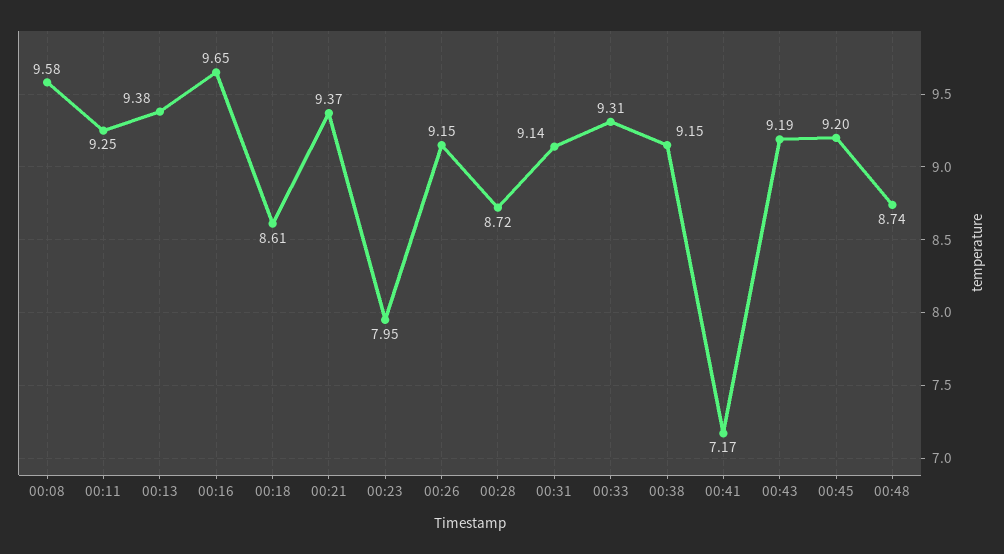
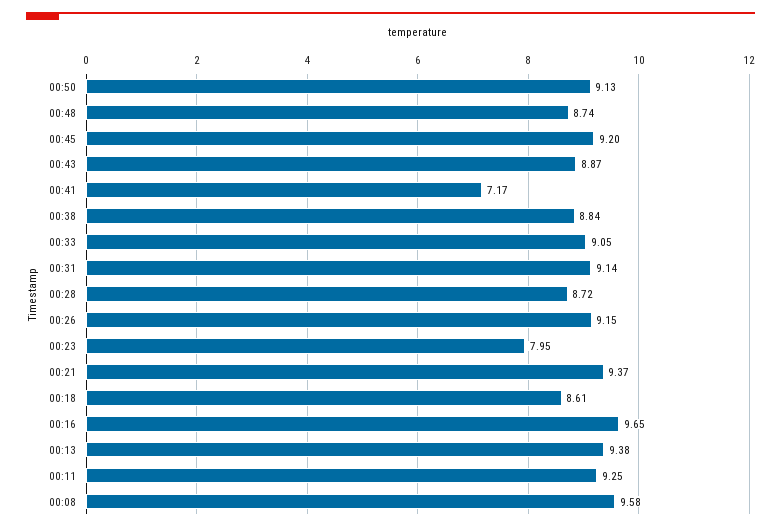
00:33: 9.31 -> 9.05
00:38: 9.15 -> 8.84
00:43: 9.19 -> 8.87
00:50: none -> 9.13

